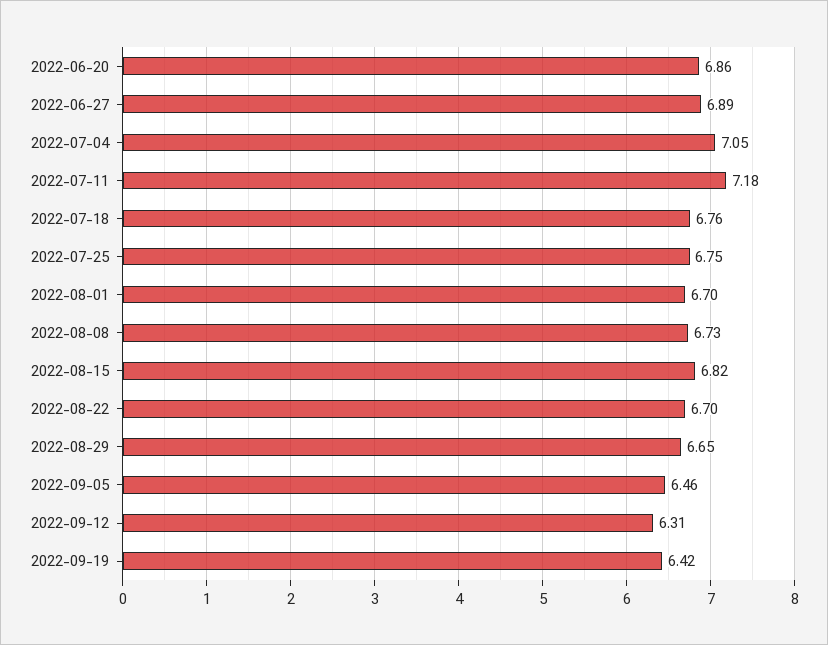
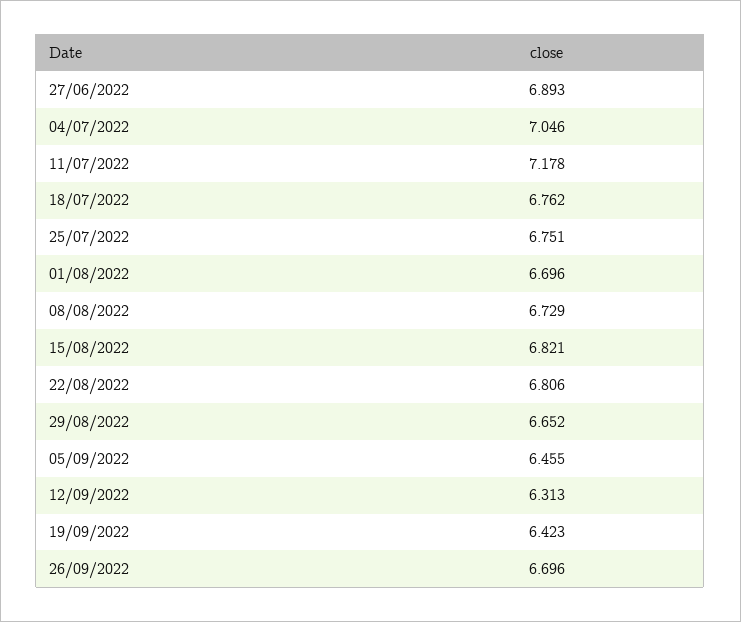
2022-06-20: 6.86 -> none
2022-08-22: 6.7 -> 6.806
26/09/2022: none -> 6.696

